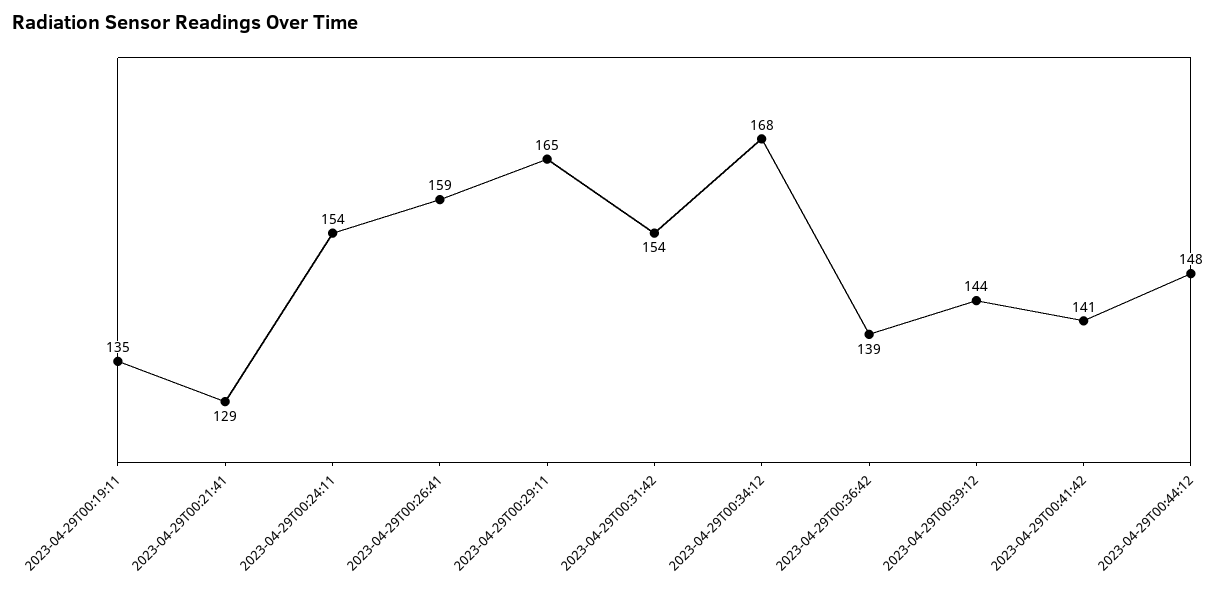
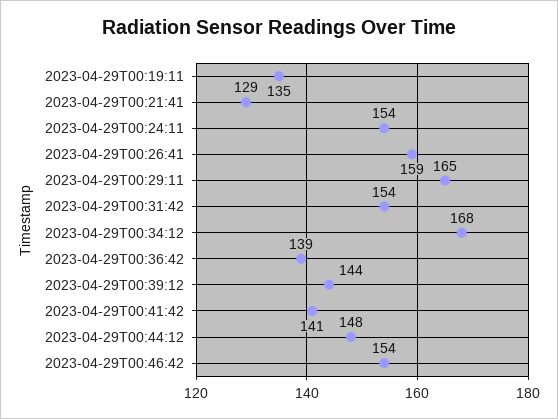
2023-04-29T00:46:42: none -> 154

